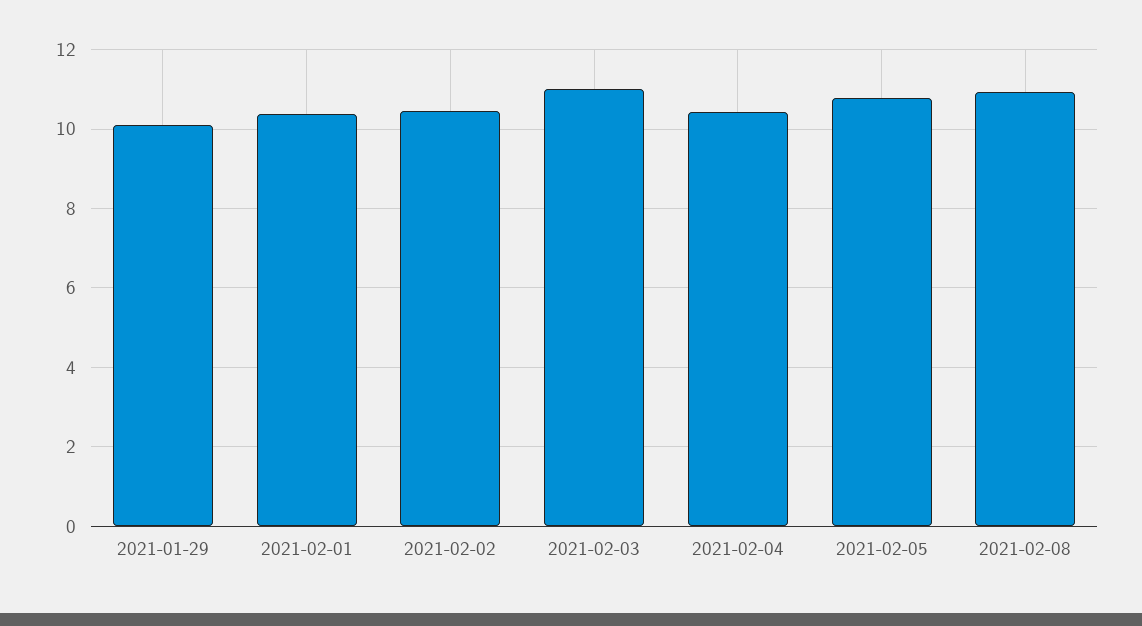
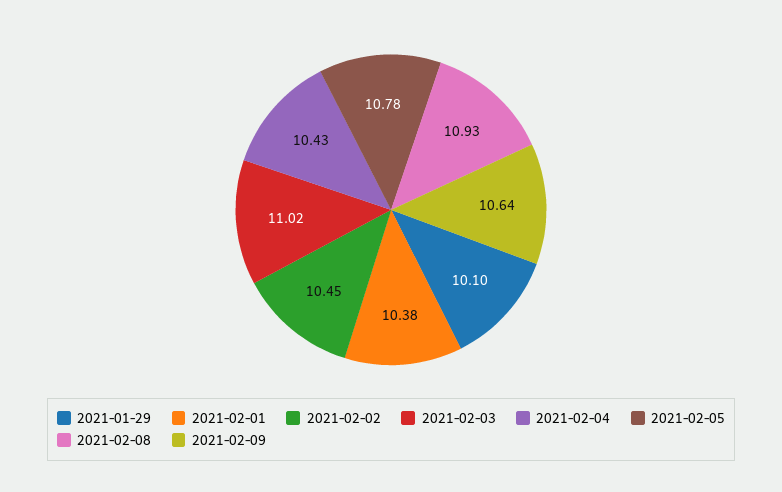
2021-02-09: none -> 10.64

